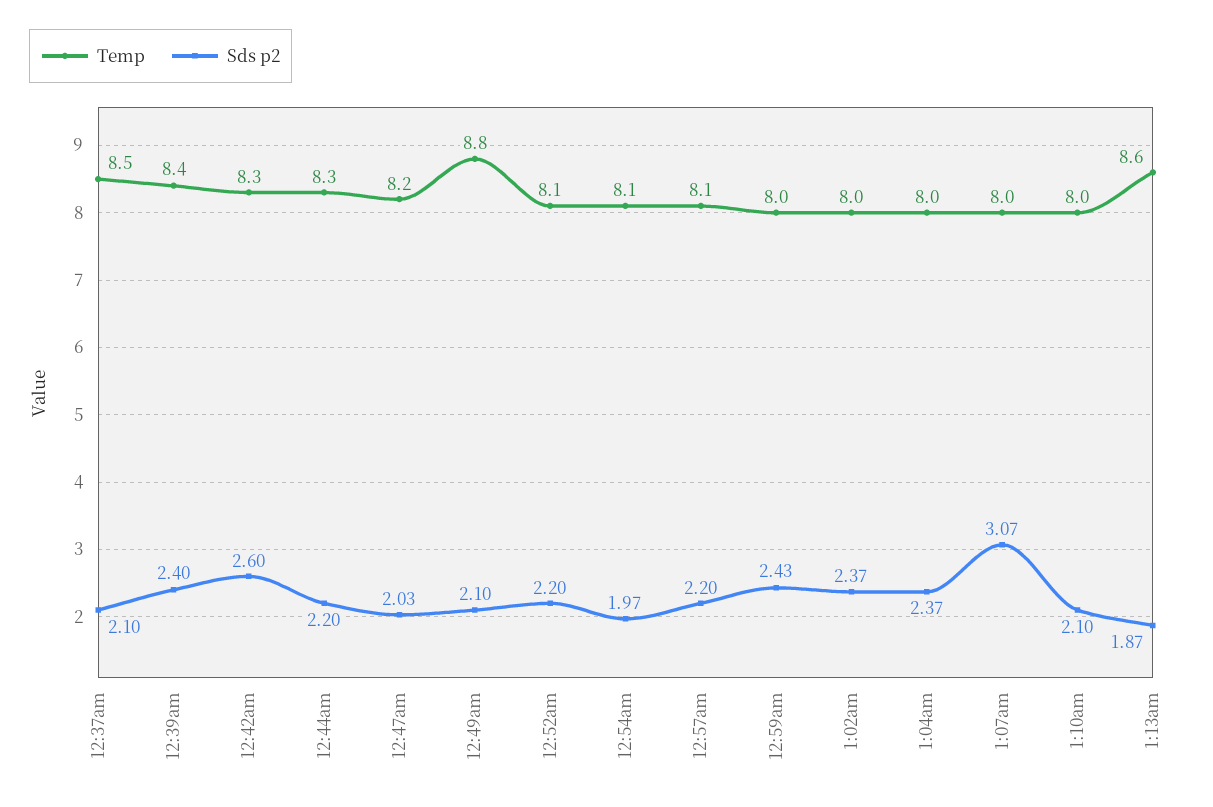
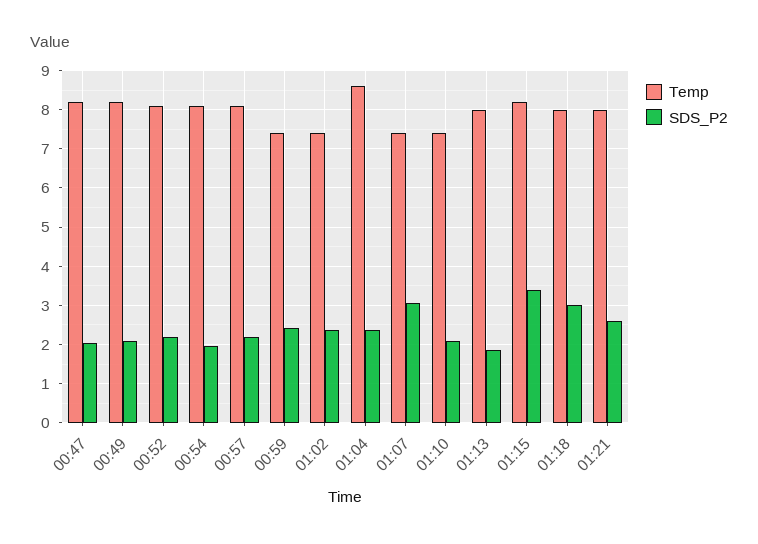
Temp, 12:37am: 8.5 -> none
Sds p2, 12:37am: 2.1 -> none
Temp, 12:39am: 8.4 -> none
Sds p2, 12:39am: 2.4 -> none
Temp, 12:42am: 8.3 -> none
Sds p2, 12:42am: 2.6 -> none
Temp, 12:44am: 8.3 -> none
Sds p2, 12:44am: 2.2 -> none
Temp, 12:49am: 8.8 -> 8.2
Temp, 12:59am: 8 -> 7.4
Temp, 1:02am: 8 -> 7.4
Temp, 1:04am: 8 -> 8.6
Temp, 1:07am: 8 -> 7.4
Temp, 1:10am: 8 -> 7.4
Temp, 1:13am: 8.6 -> 8
Temp, 01:15: none -> 8.2
Sds p2, 01:15: none -> 3.4
Temp, 01:18: none -> 8
Sds p2, 01:18: none -> 3
Temp, 01:21: none -> 8
Sds p2, 01:21: none -> 2.6

